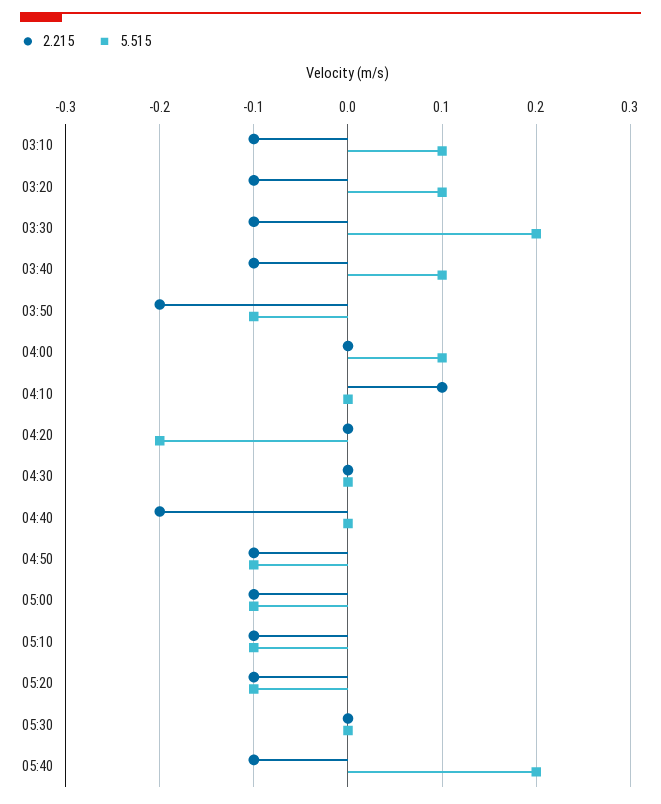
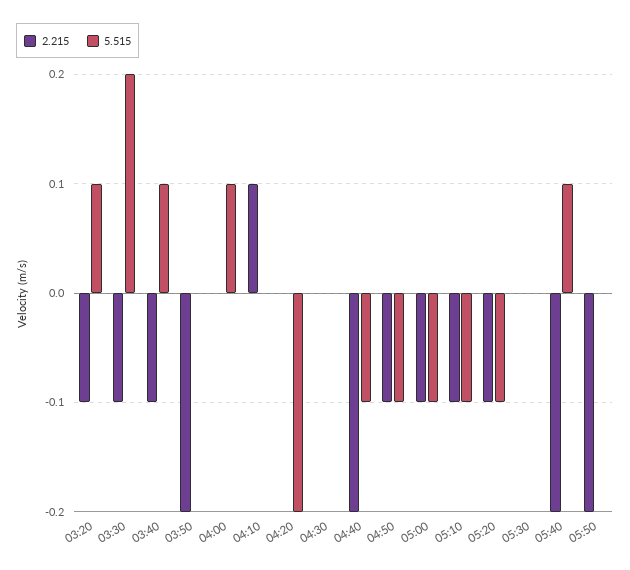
2.215, 03:10: -0.1 -> none
5.515, 03:10: 0.1 -> none
5.515, 03:50: -0.1 -> 0
5.515, 04:40: 0 -> -0.1
2.215, 05:40: -0.1 -> -0.2
5.515, 05:40: 0.2 -> 0.1
2.215, 05:50: none -> -0.2
5.515, 05:50: none -> 0

